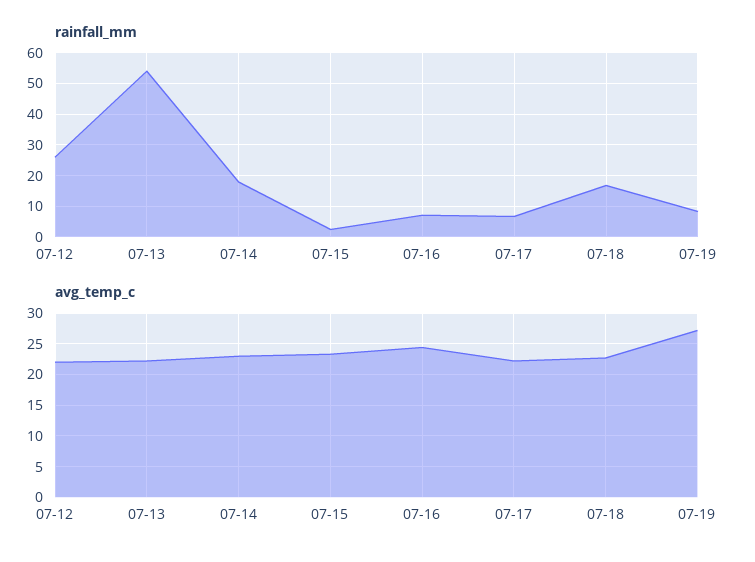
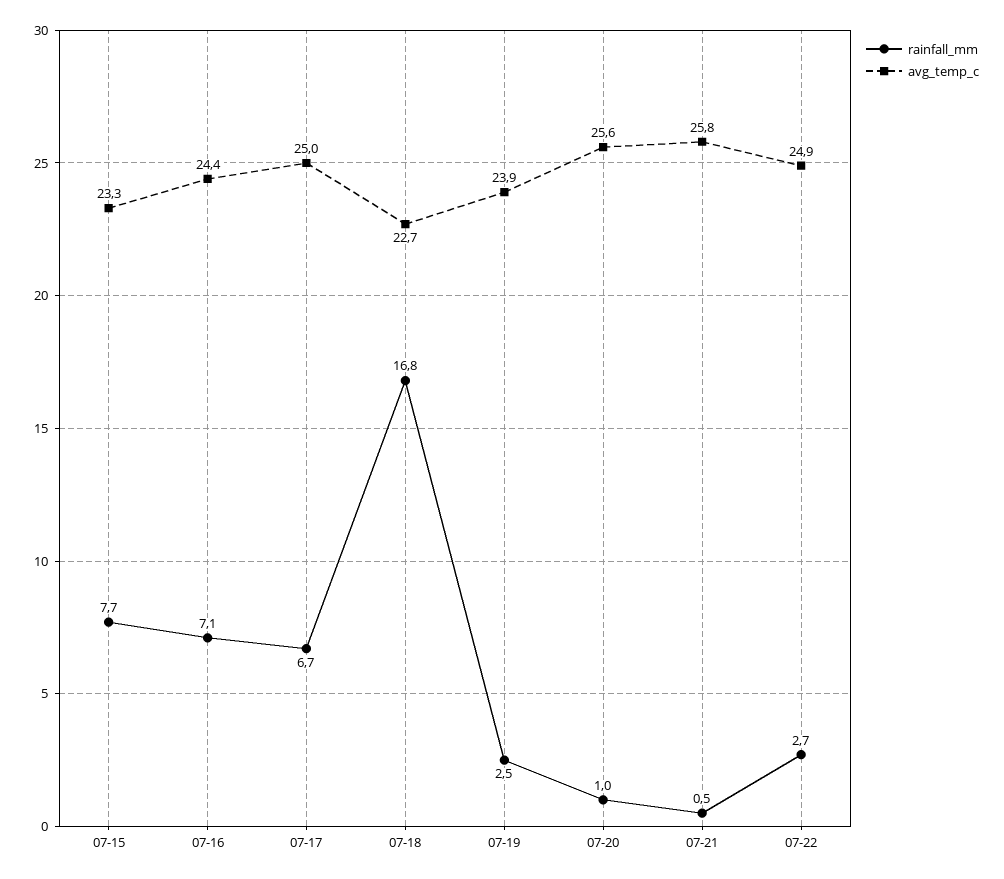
rainfall_mm, 07-12: 26 -> none
rainfall_mm, 07-13: 54 -> none
rainfall_mm, 07-14: 18 -> none
rainfall_mm, 07-15: 2 -> 7.7
rainfall_mm, 07-19: 8 -> 2.5
avg_temp_c, 07-12: 22 -> none
avg_temp_c, 07-13: 22 -> none
avg_temp_c, 07-14: 23 -> none
avg_temp_c, 07-17: 22 -> 25
avg_temp_c, 07-19: 27 -> 23.9
rainfall_mm, 07-20: none -> 1
avg_temp_c, 07-20: none -> 25.6
rainfall_mm, 07-21: none -> 0.5
avg_temp_c, 07-21: none -> 25.8
rainfall_mm, 07-22: none -> 2.7
avg_temp_c, 07-22: none -> 24.9

